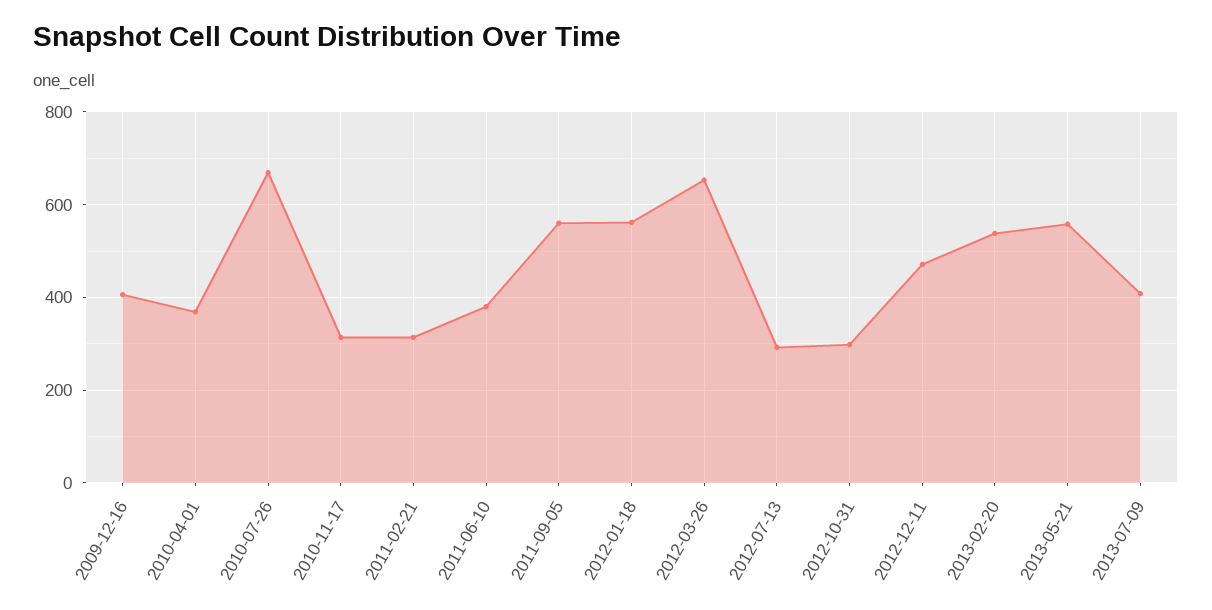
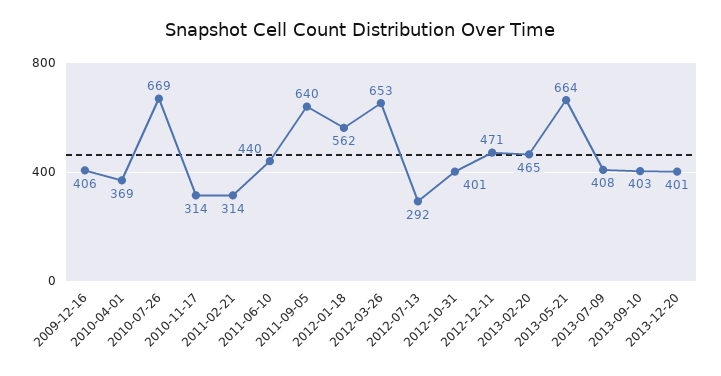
2011-06-10: 380 -> 440
2011-09-05: 560 -> 640
2012-10-31: 300 -> 401
2013-02-20: 540 -> 465
2013-05-21: 560 -> 664
2013-09-10: none -> 403
2013-12-20: none -> 401

